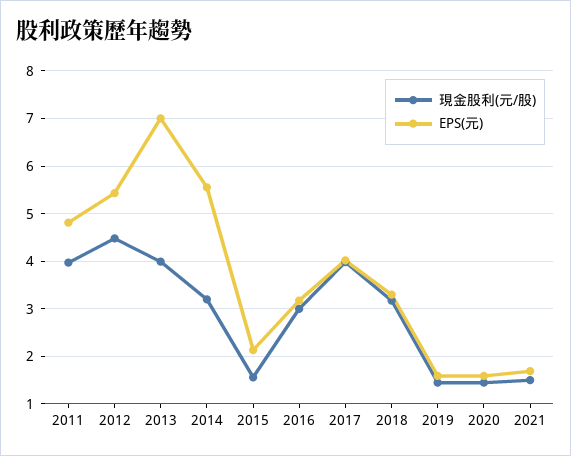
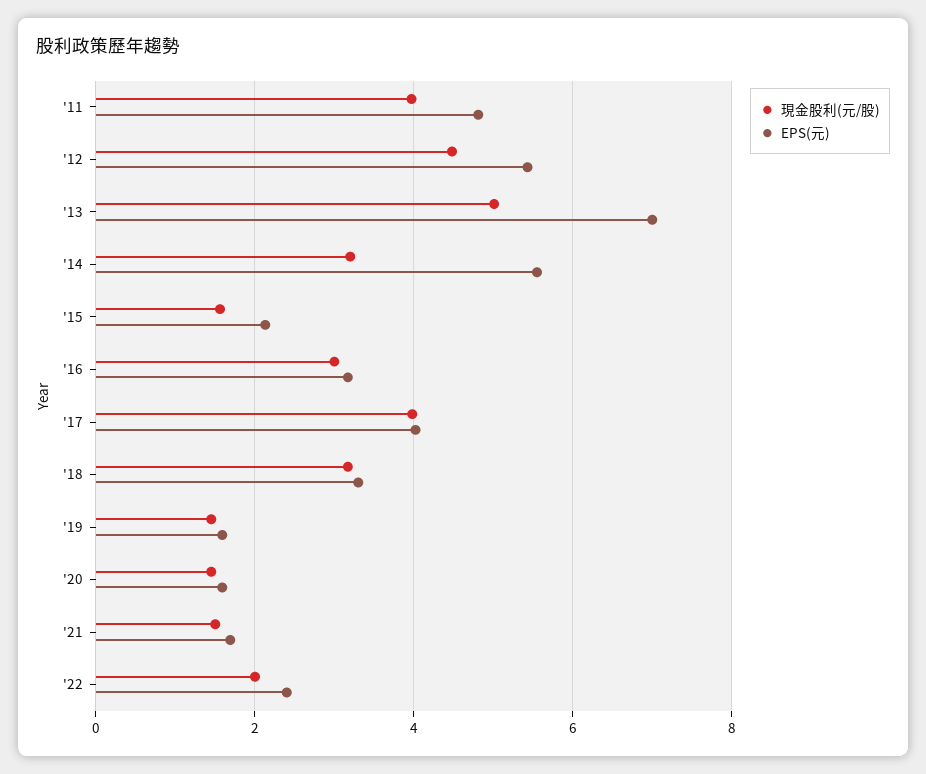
現金股利(元/股), 2013: 4 -> 5
現金股利(元/股), '22: none -> 2
EPS(元), '22: none -> 2.4

